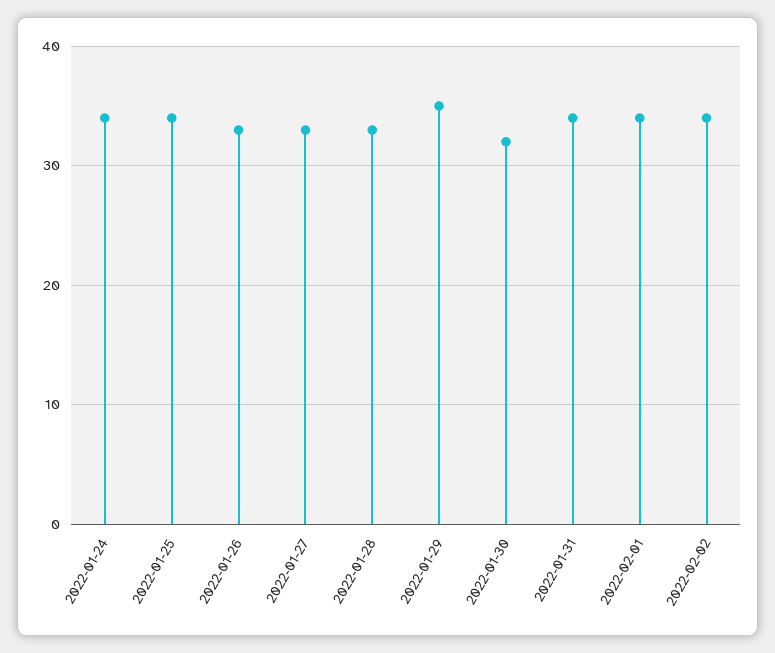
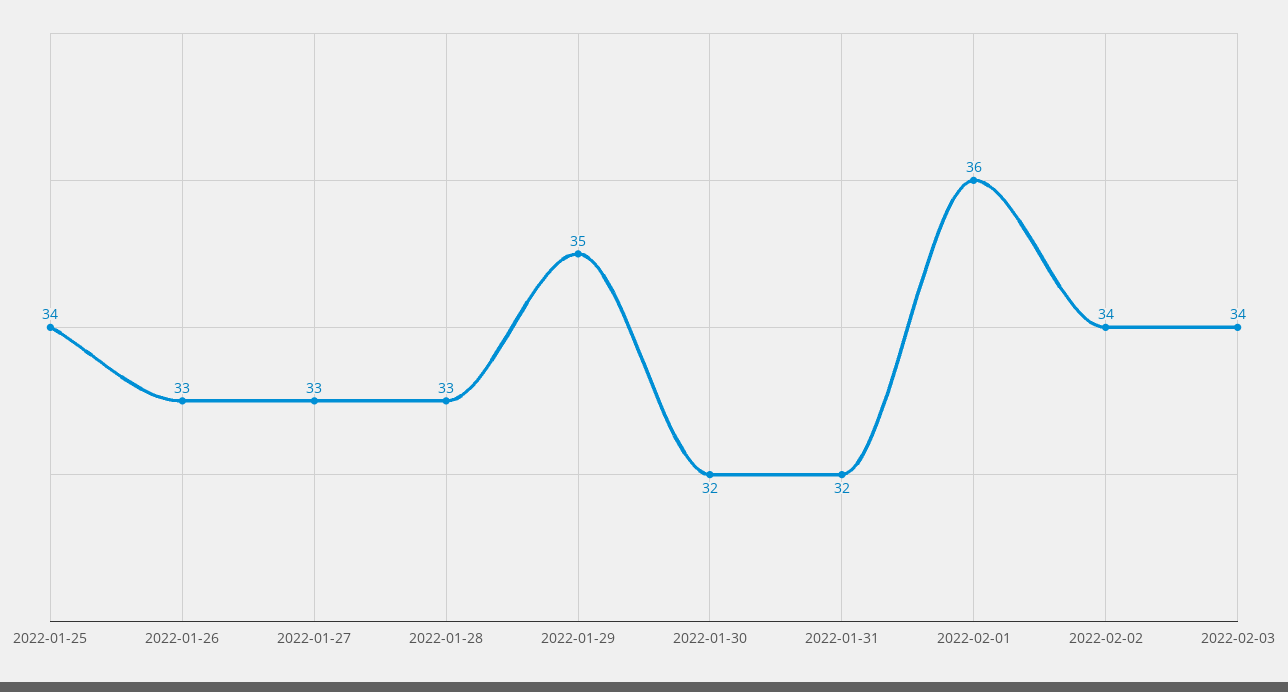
2022-01-24: 34 -> none
2022-01-31: 34 -> 32
2022-02-01: 34 -> 36
2022-02-03: none -> 34

